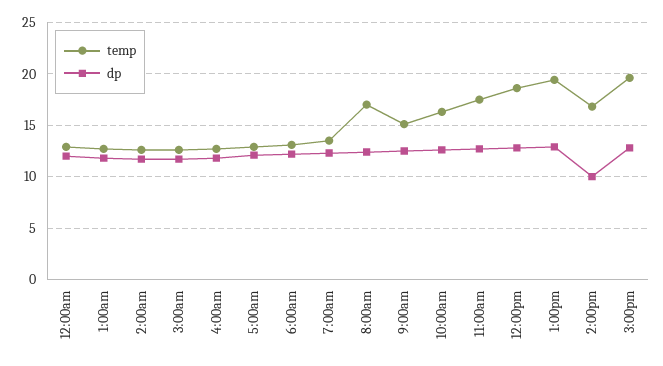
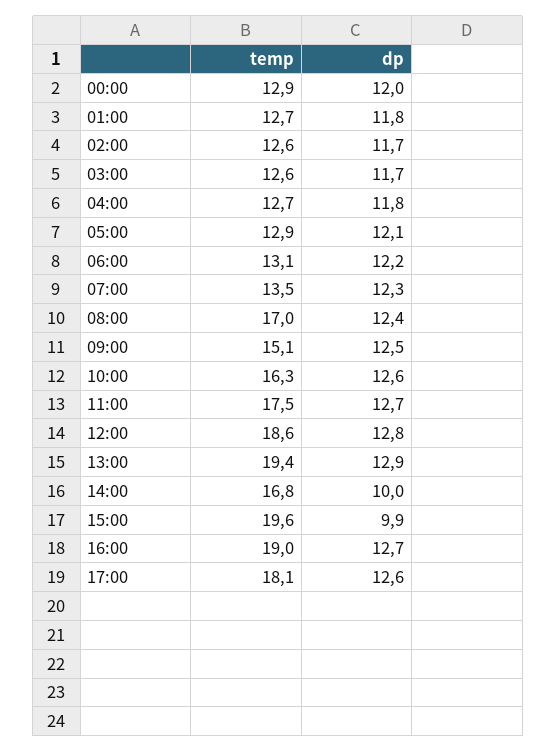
dp, 3:00pm: 13 -> 9.9
temp, 16:00: none -> 19
dp, 16:00: none -> 12.7
temp, 17:00: none -> 18.1
dp, 17:00: none -> 12.6

